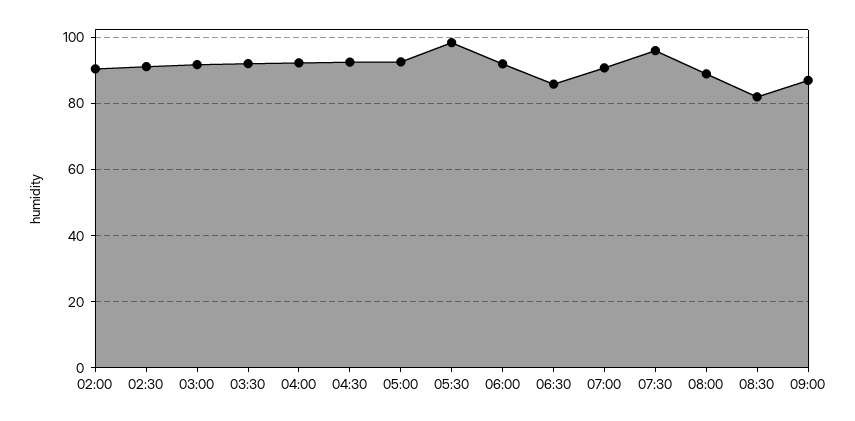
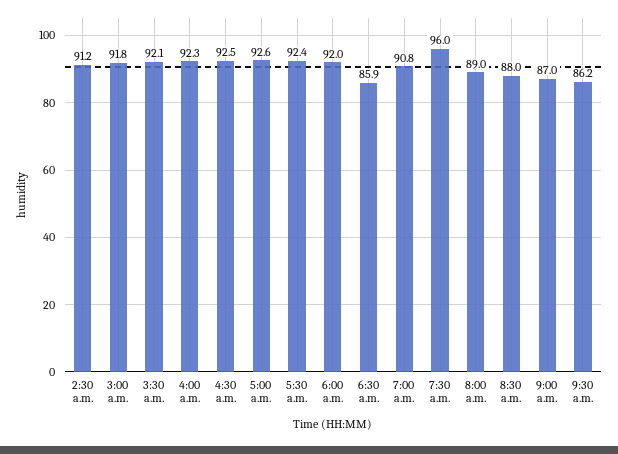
02:00: 90 -> none
05:30: 98 -> 92.4
08:30: 82 -> 88
9:30 a.m.: none -> 86.2

